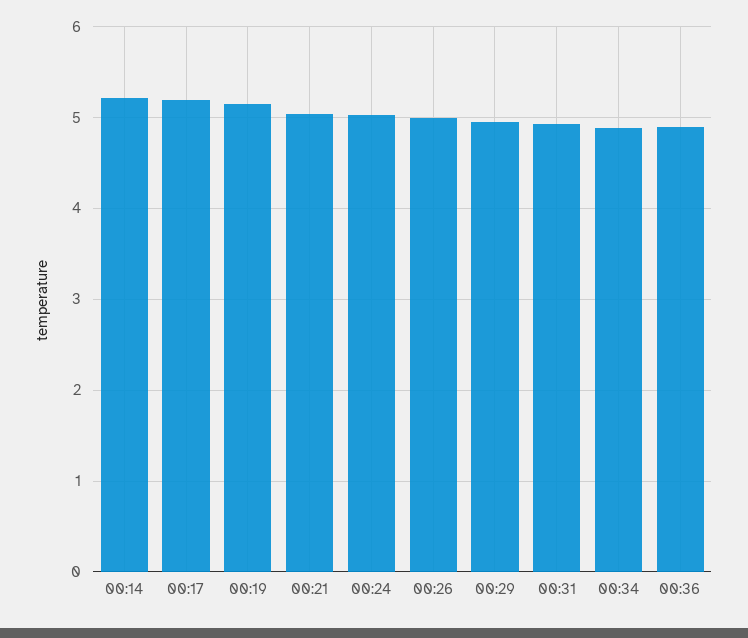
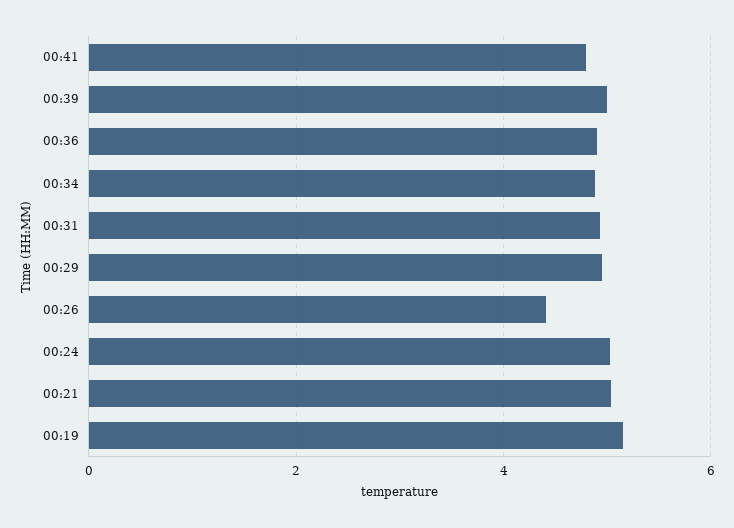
00:14: 5.2 -> none
00:17: 5.2 -> none
00:26: 5 -> 4.4
00:41: none -> 4.8
00:39: none -> 5

